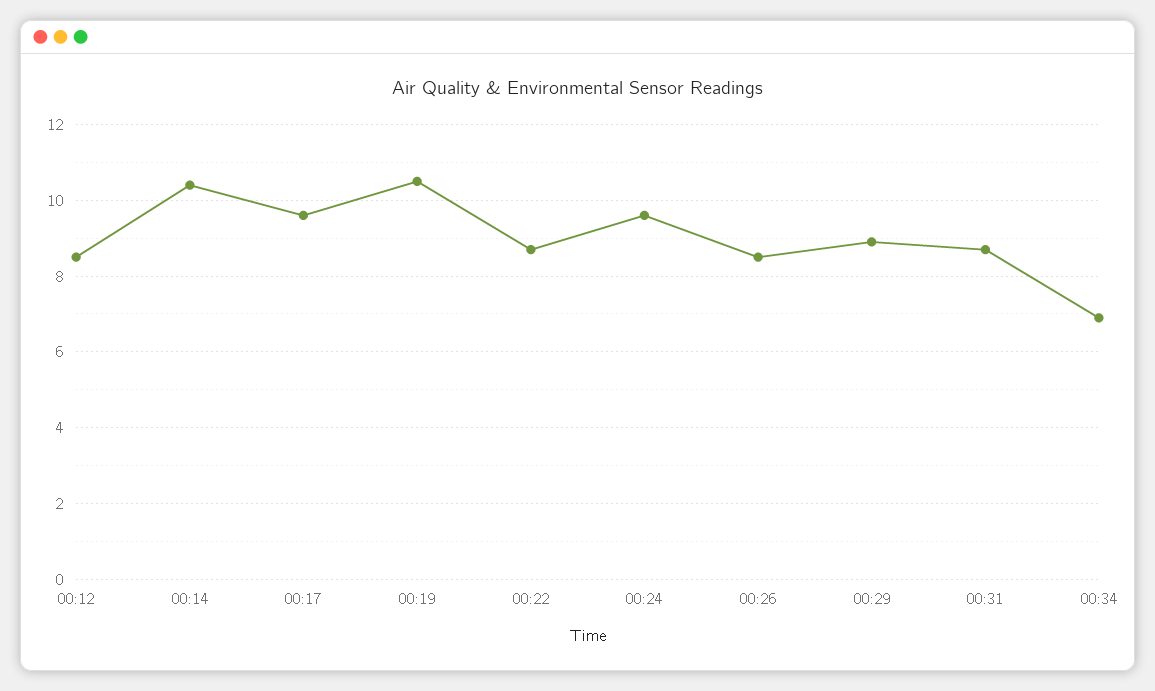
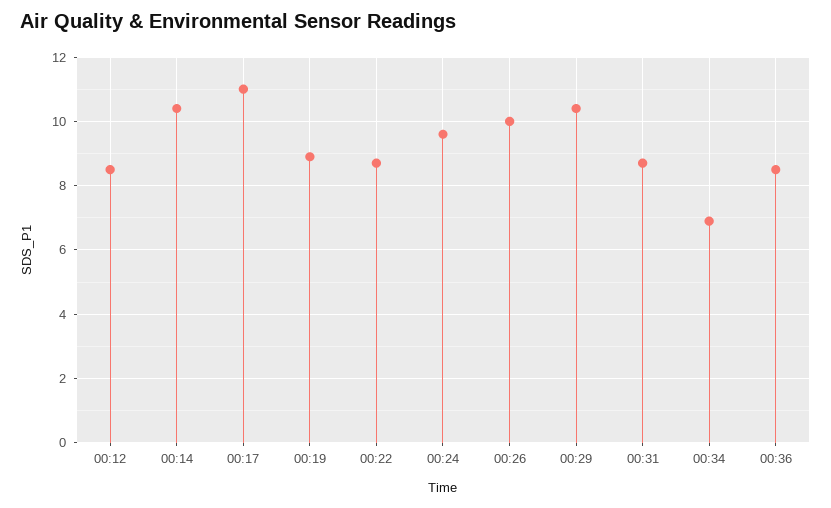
00:17: 9.5 -> 11
00:19: 10.5 -> 9
00:26: 8.5 -> 10
00:29: 9 -> 10.5
00:36: none -> 8.5

